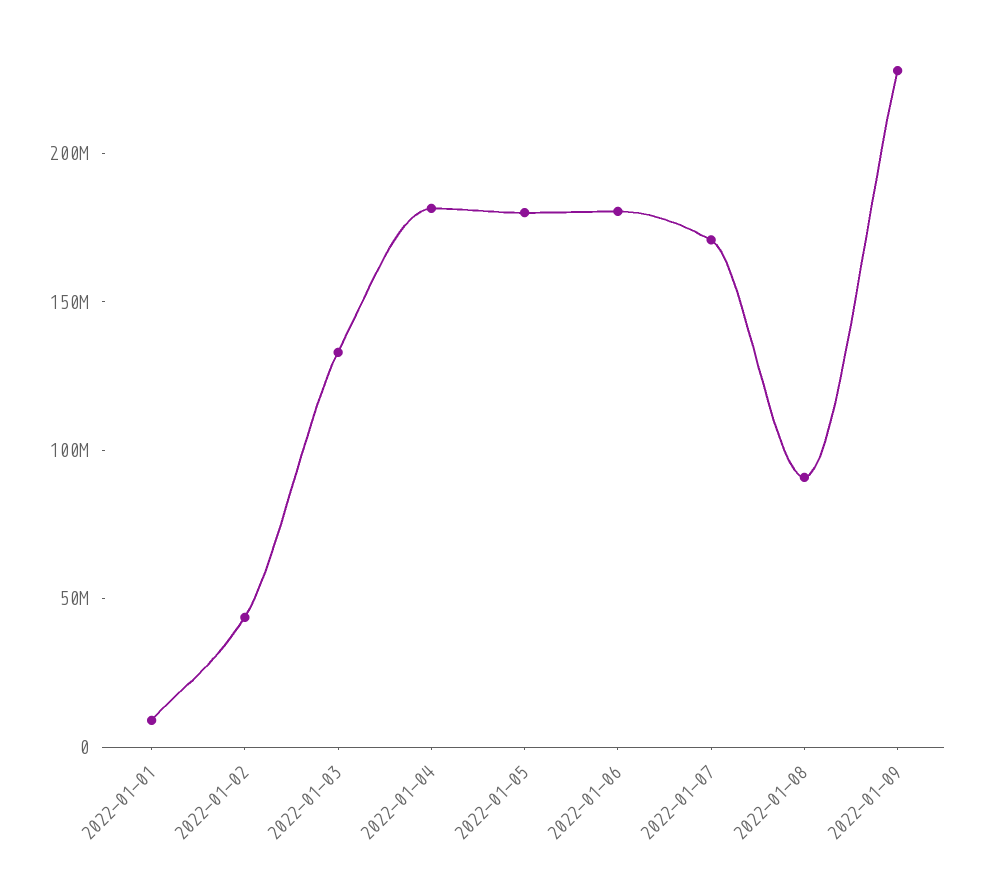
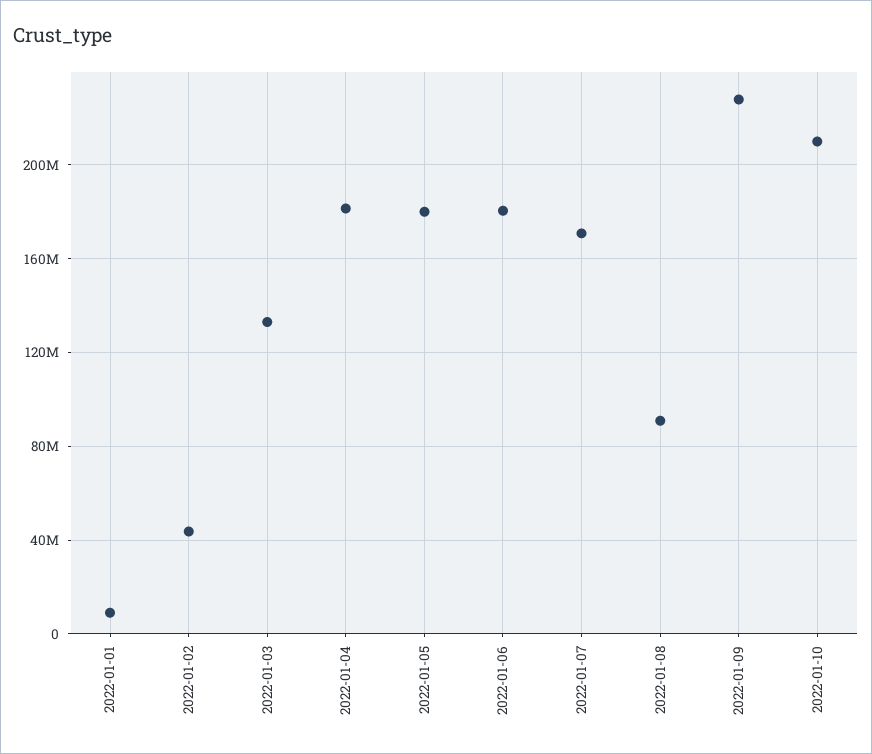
2022-01-10: none -> 210000000

